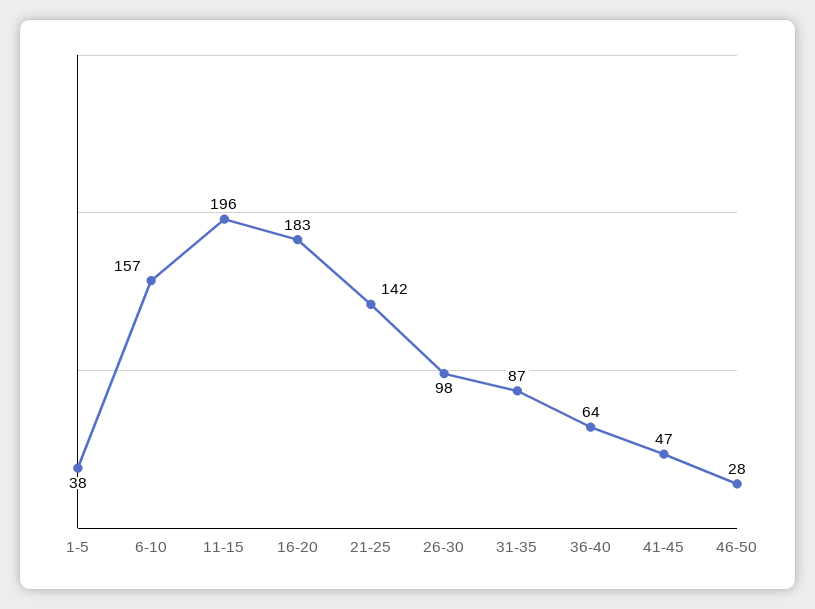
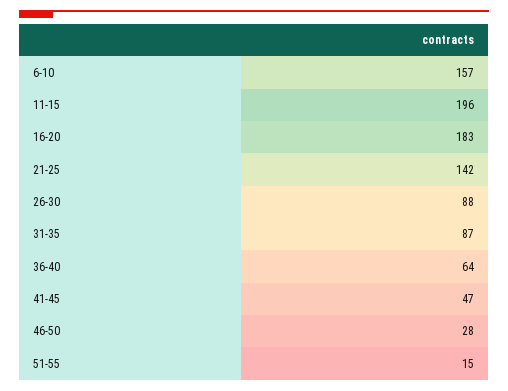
1-5: 38 -> none
26-30: 98 -> 88
51-55: none -> 15

